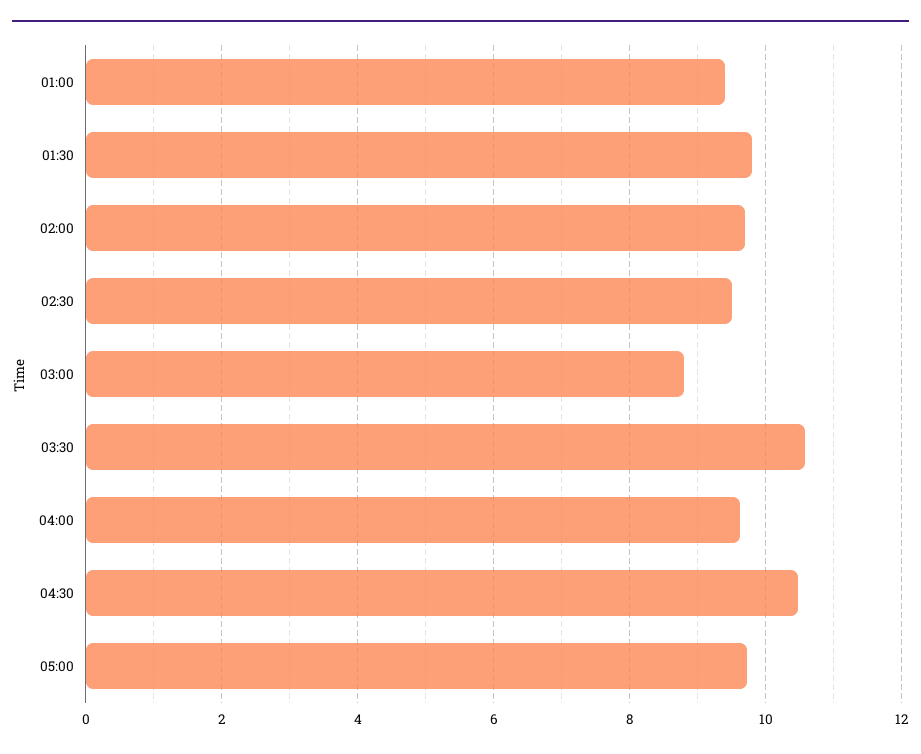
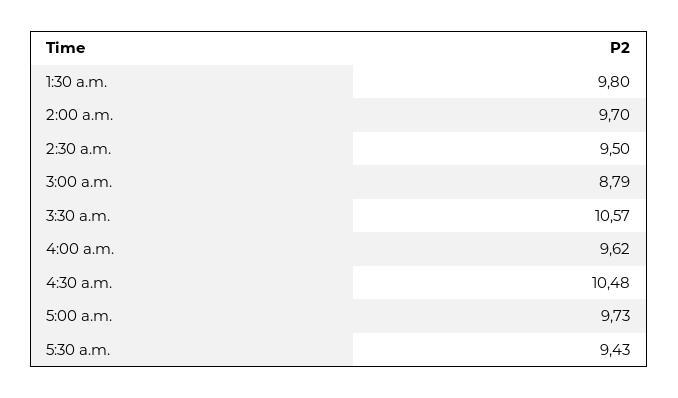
01:00: 9.4 -> none
5:30 a.m.: none -> 9.43

